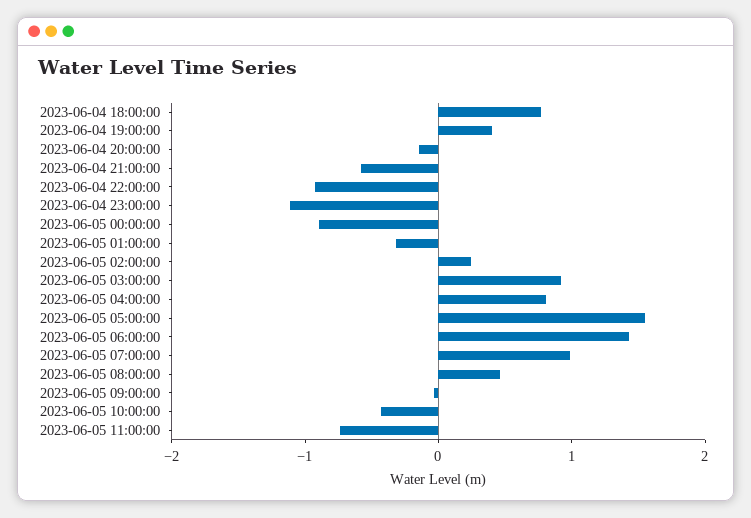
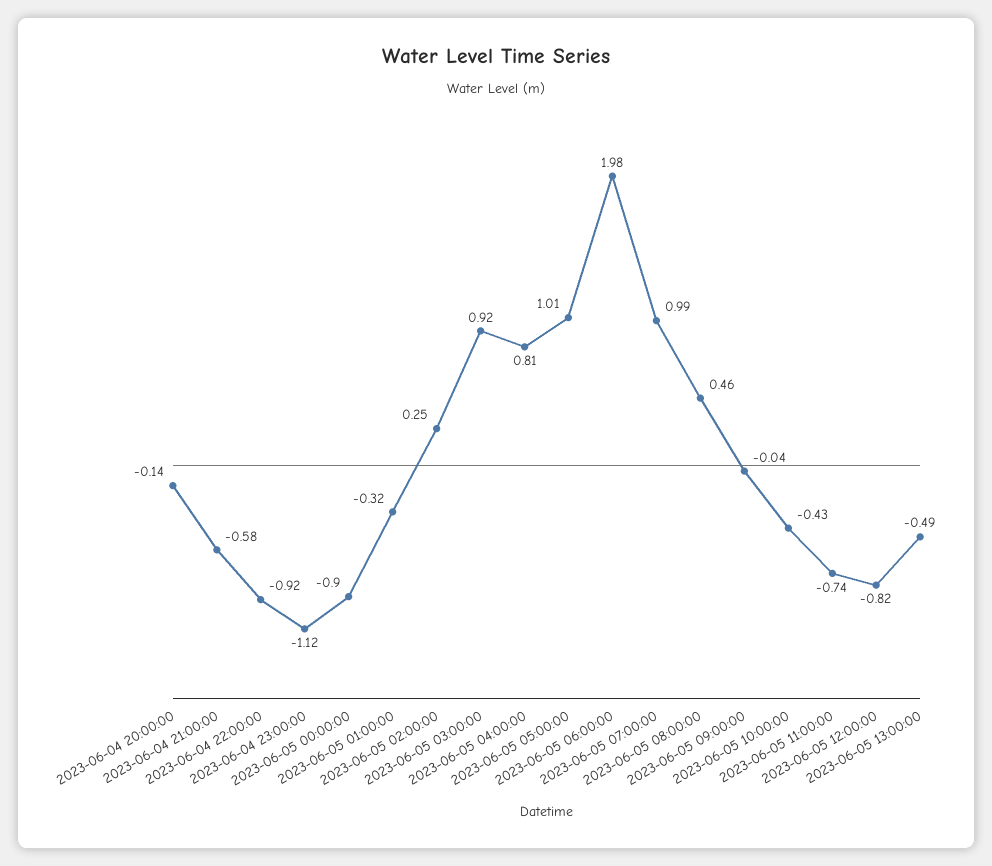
2023-06-04 18:00:00: 0.8 -> none
2023-06-04 19:00:00: 0.4 -> none
2023-06-05 05:00:00: 1.6 -> 1.01
2023-06-05 06:00:00: 1.4 -> 1.98
2023-06-05 12:00:00: none -> -0.82
2023-06-05 13:00:00: none -> -0.49

